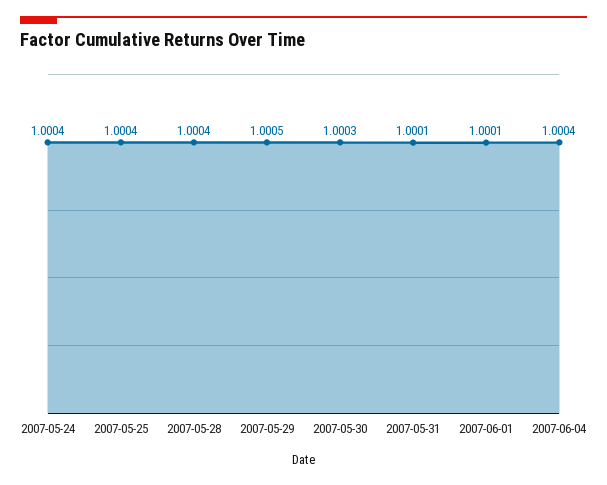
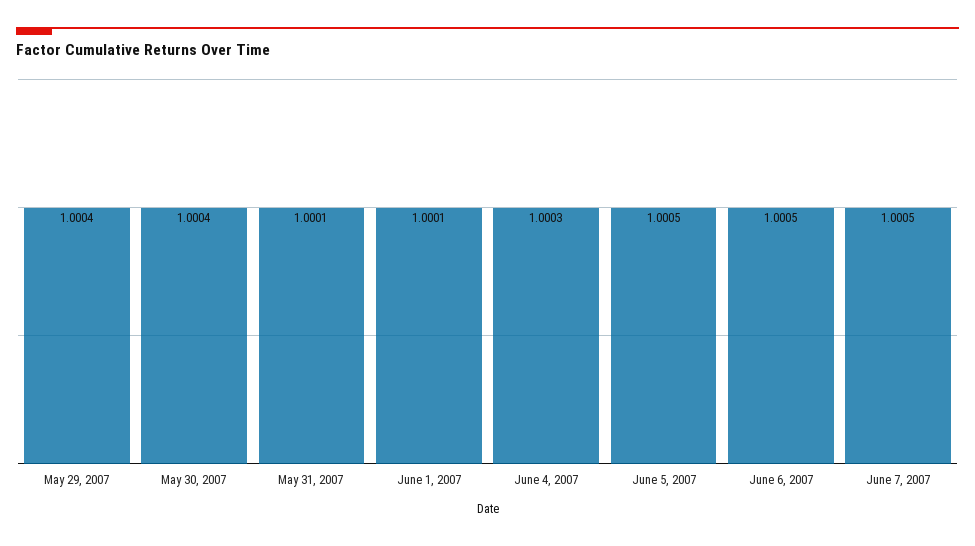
2007-05-24: 1.0004 -> none
2007-05-25: 1.0004 -> none
2007-05-28: 1.0004 -> none
2007-05-29: 1.0005 -> 1.0004
2007-05-30: 1.0003 -> 1.0004
2007-06-04: 1.0004 -> 1.0003
June 5, 2007: none -> 1.0005
June 6, 2007: none -> 1.0005
June 7, 2007: none -> 1.0005

